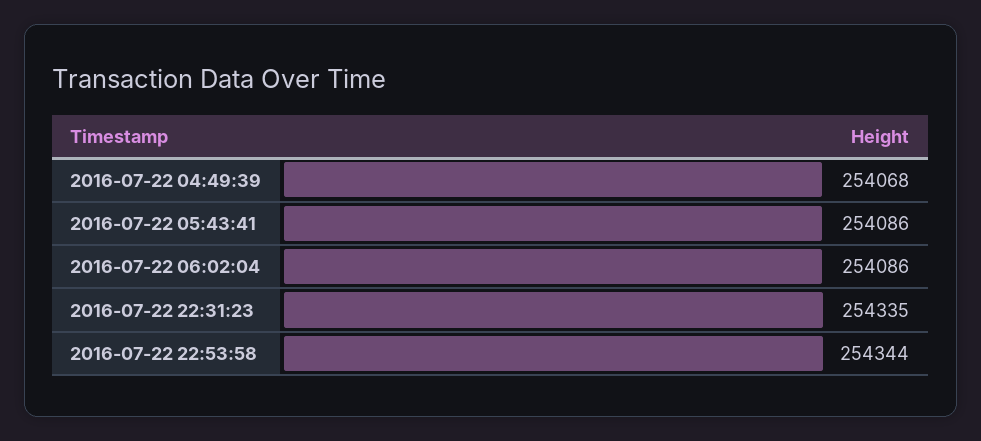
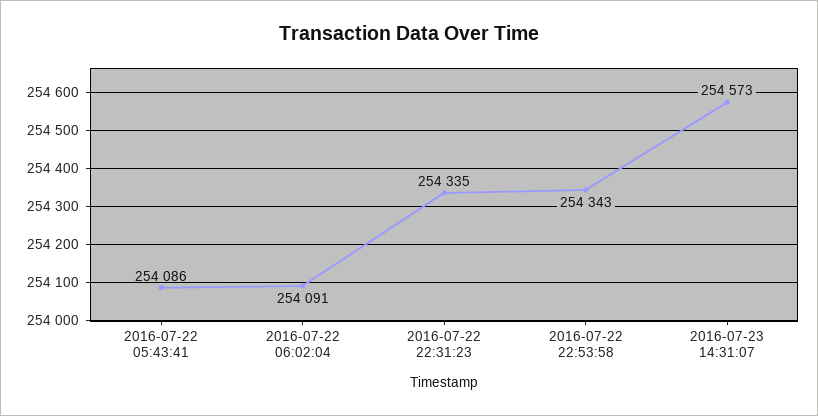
2016-07-22 04:49:39: 254068 -> none
2016-07-22 06:02:04: 254086 -> 254091
2016-07-22 22:53:58: 254344 -> 254343
2016-07-23 14:31:07: none -> 254573

